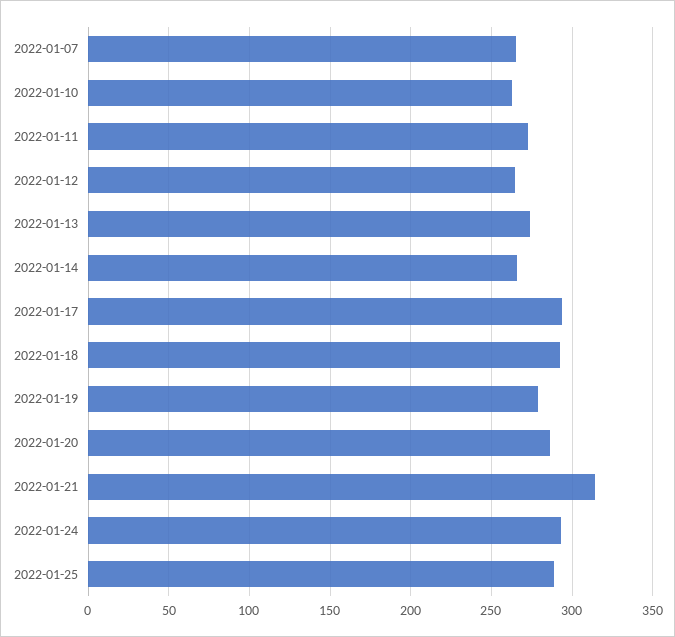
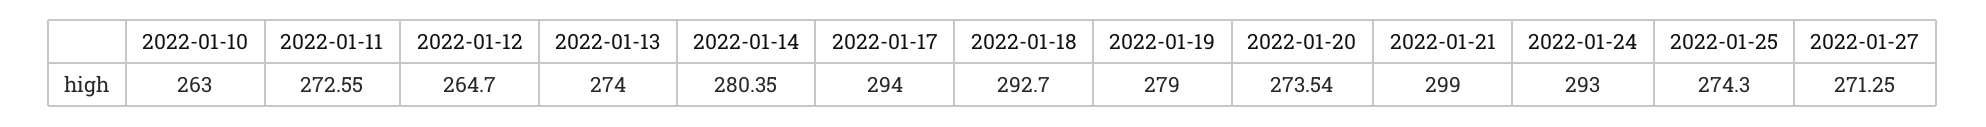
2022-01-07: 265 -> none
2022-01-14: 265 -> 280.35
2022-01-20: 285 -> 273.54
2022-01-21: 315 -> 299
2022-01-25: 290 -> 274.3
2022-01-27: none -> 271.25

